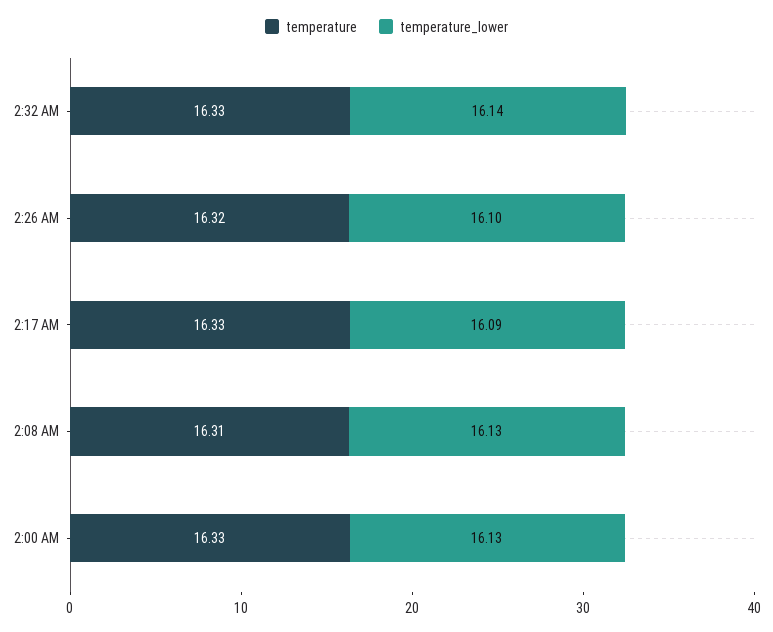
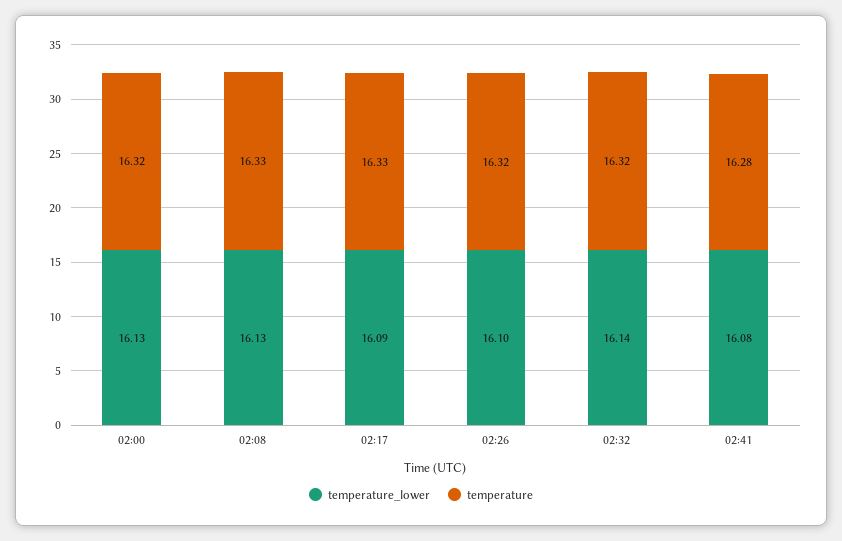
temperature, 2:32 AM: 16.33 -> 16.32
temperature, 2:08 AM: 16.31 -> 16.33
temperature, 2:00 AM: 16.33 -> 16.32
temperature_lower, 02:41: none -> 16.08
temperature, 02:41: none -> 16.28

